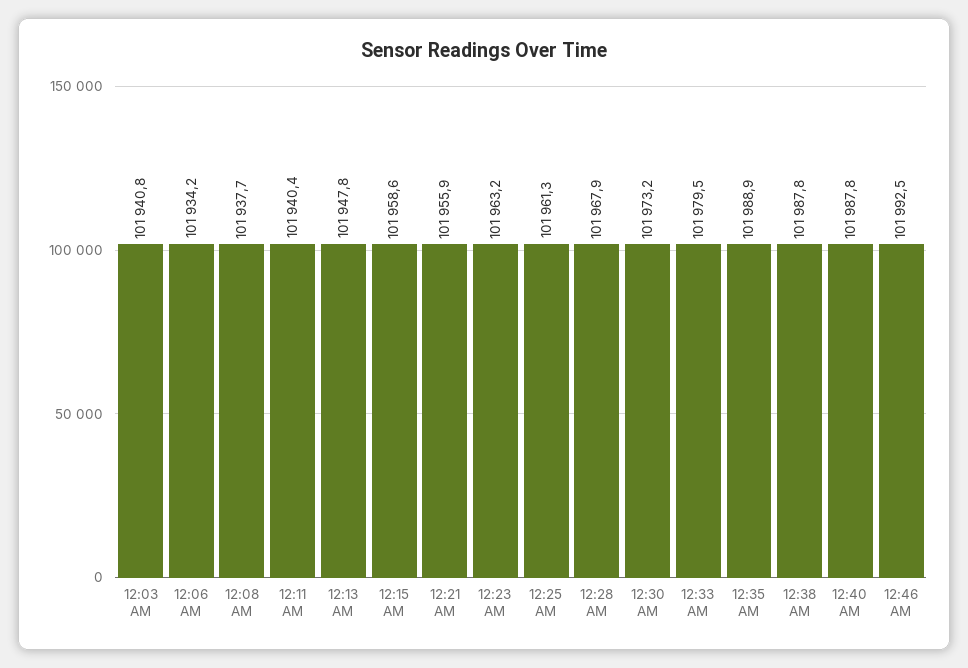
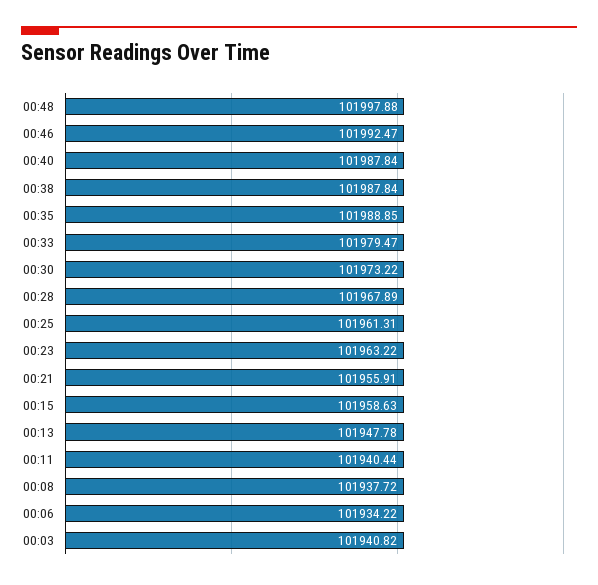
00:48: none -> 101997.88

